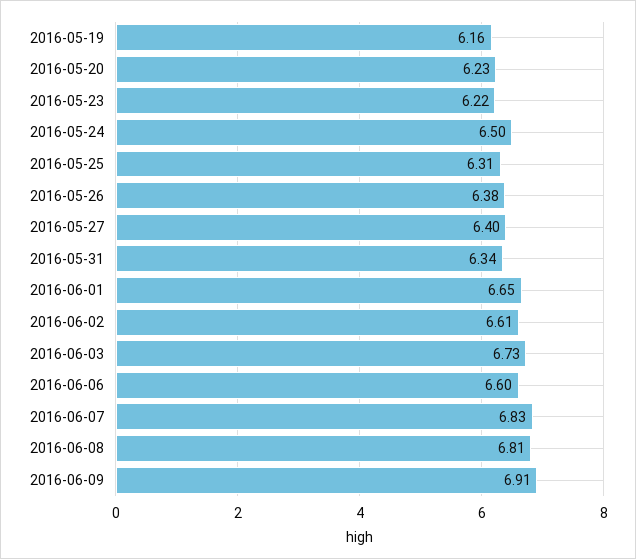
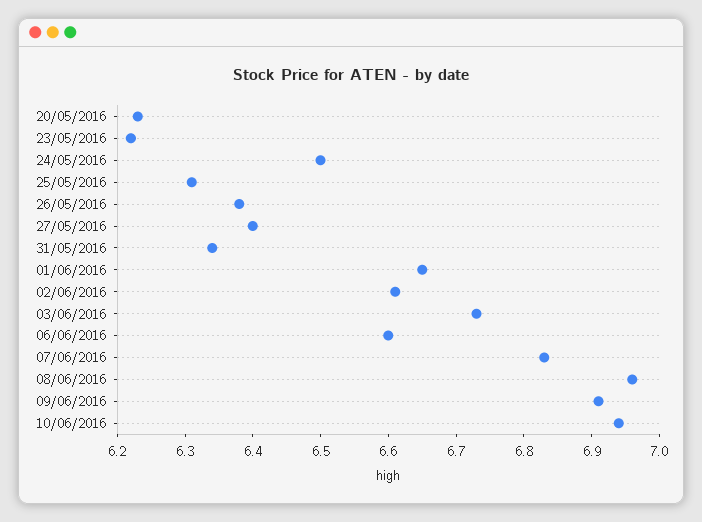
2016-05-19: 6.16 -> none
2016-06-08: 6.81 -> 6.95
10/06/2016: none -> 6.95

